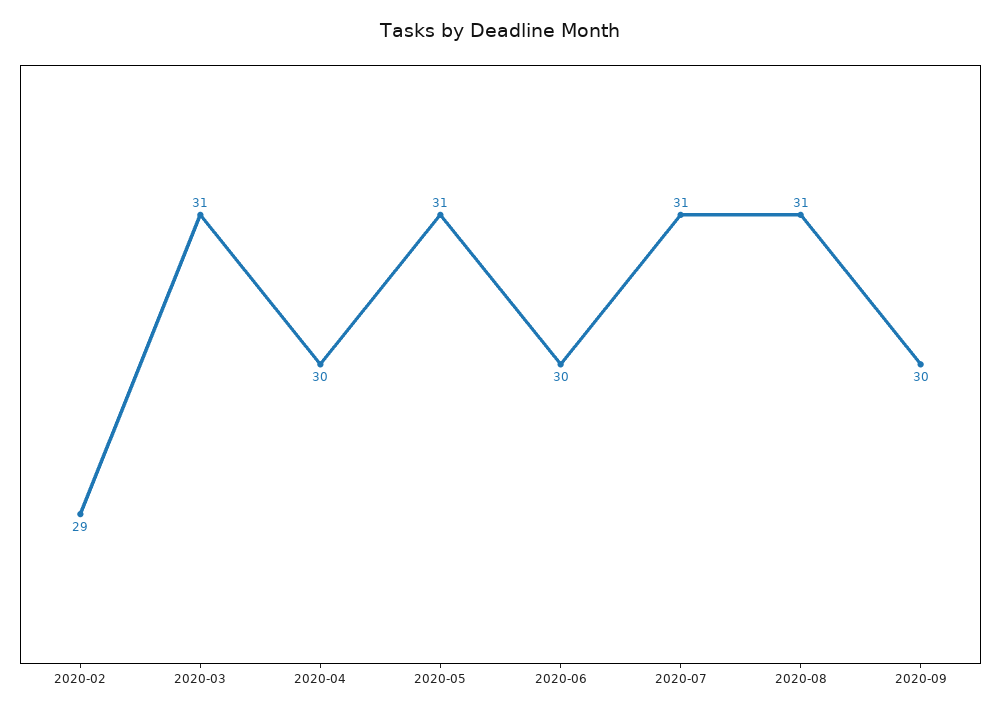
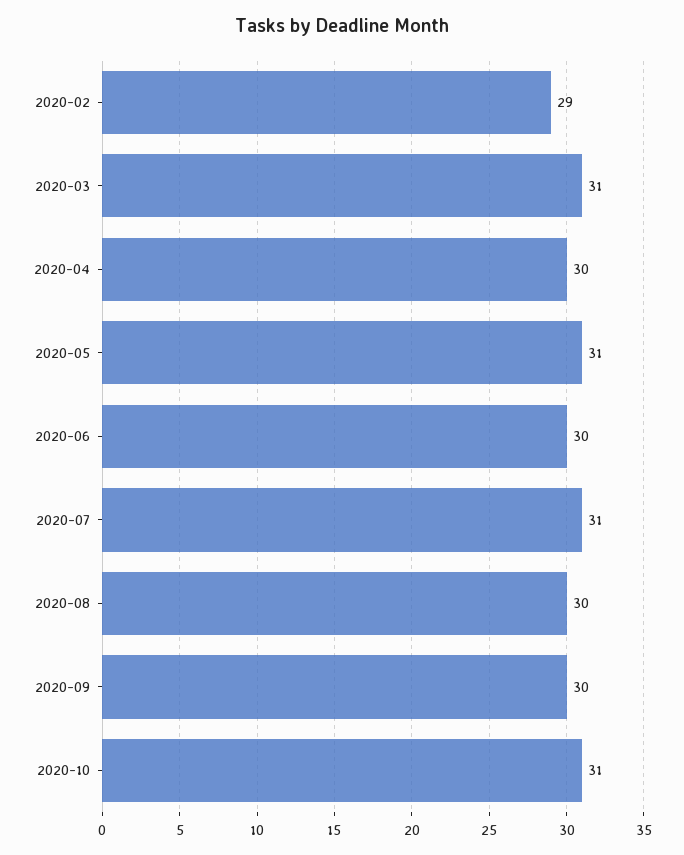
2020-08: 31 -> 30
2020-10: none -> 31

